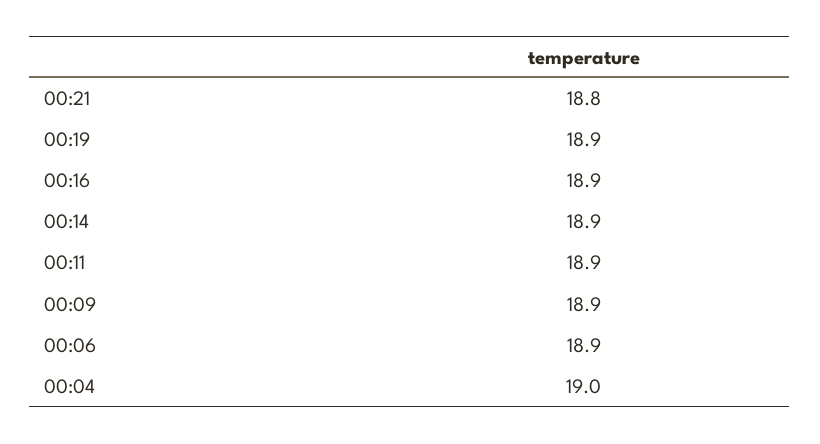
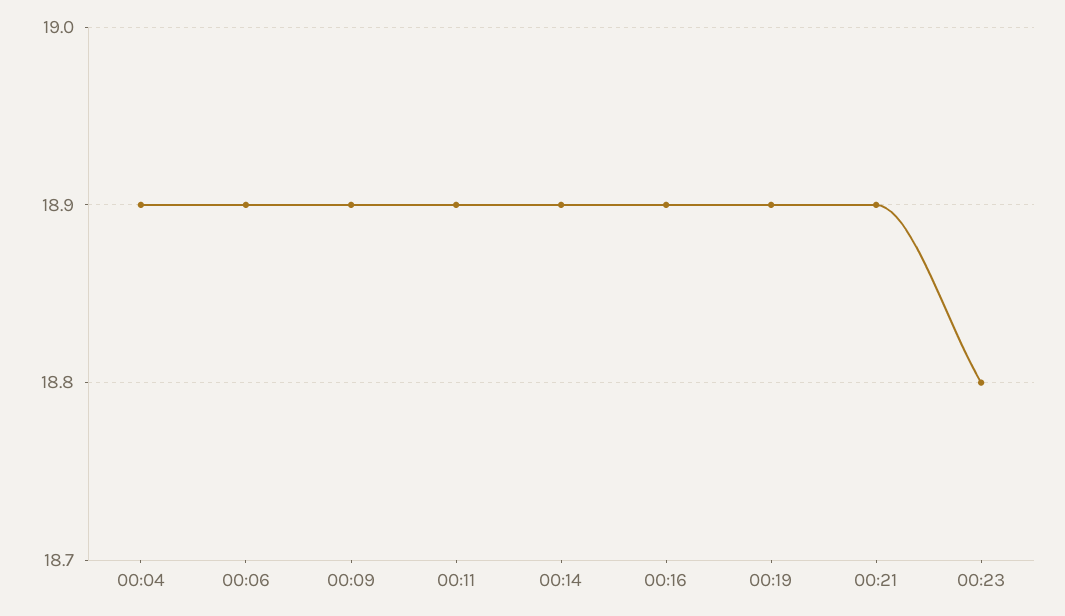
00:21: 18.8 -> 18.9
00:04: 19 -> 18.9
00:23: none -> 18.8

